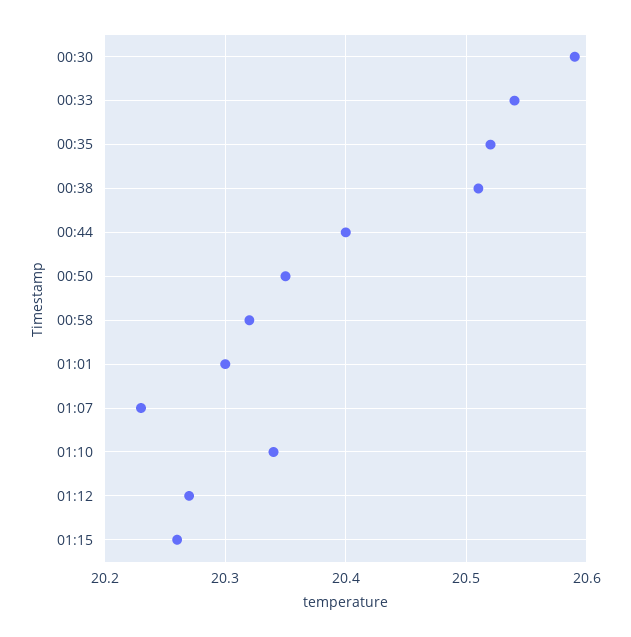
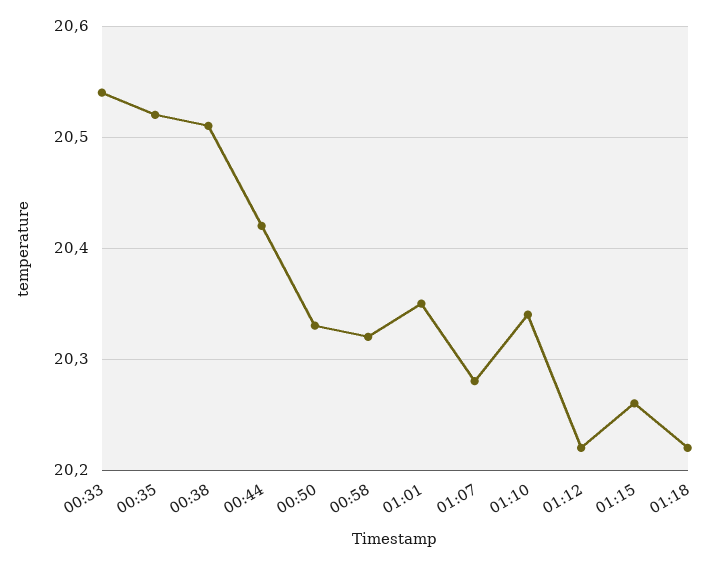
00:30: 20.59 -> none
00:44: 20.4 -> 20.42
00:50: 20.35 -> 20.33
01:01: 20.3 -> 20.35
01:07: 20.23 -> 20.28
01:12: 20.27 -> 20.22
01:18: none -> 20.22

